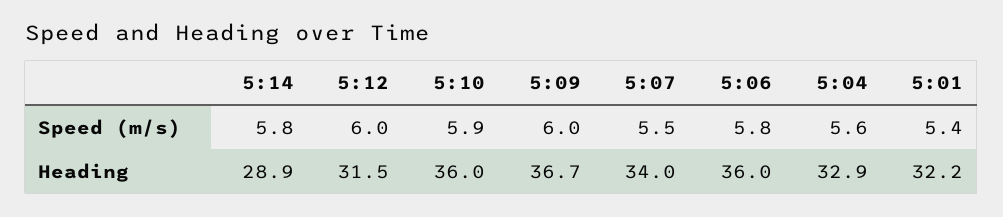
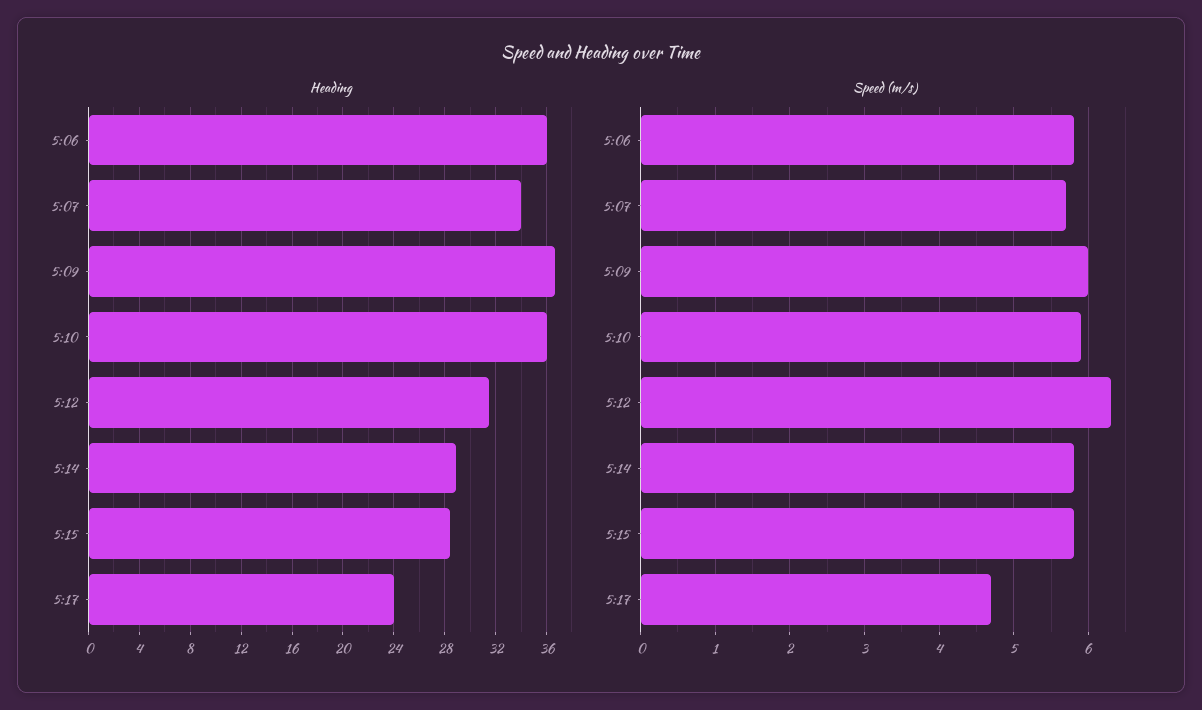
Speed (m/s), 5:12: 6 -> 6.3
Speed (m/s), 5:07: 5.5 -> 5.7
Speed (m/s), 5:04: 5.6 -> none
Speed (m/s), 5:01: 5.4 -> none
Heading, 5:04: 32.9 -> none
Heading, 5:01: 32.2 -> none
Heading, 5:15: none -> 28.5
Heading, 5:17: none -> 24
Speed (m/s), 5:15: none -> 5.8
Speed (m/s), 5:17: none -> 4.7

